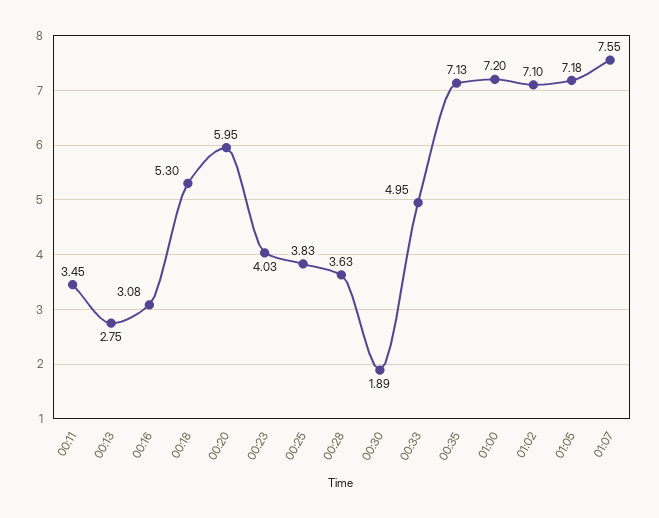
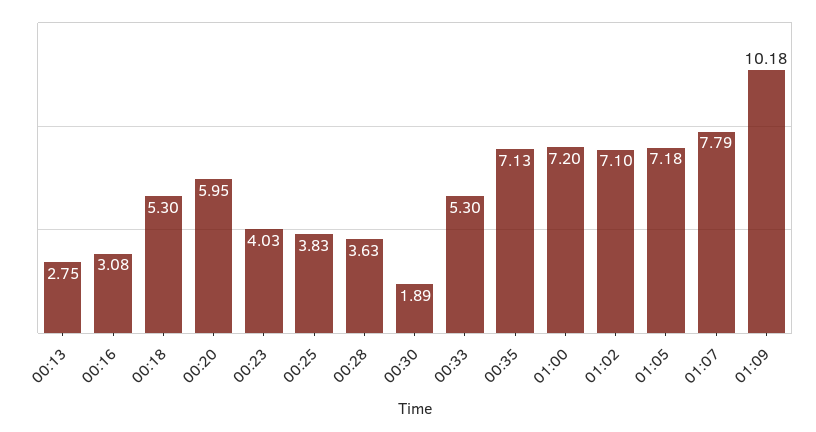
00:11: 3.45 -> none
00:33: 4.95 -> 5.3
01:07: 7.55 -> 7.79
01:09: none -> 10.18

